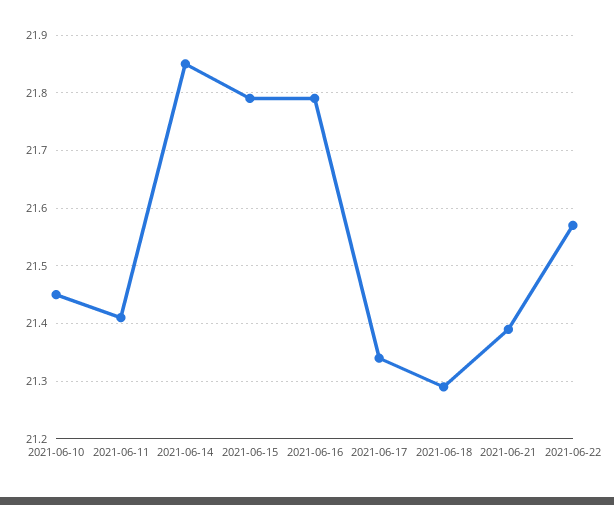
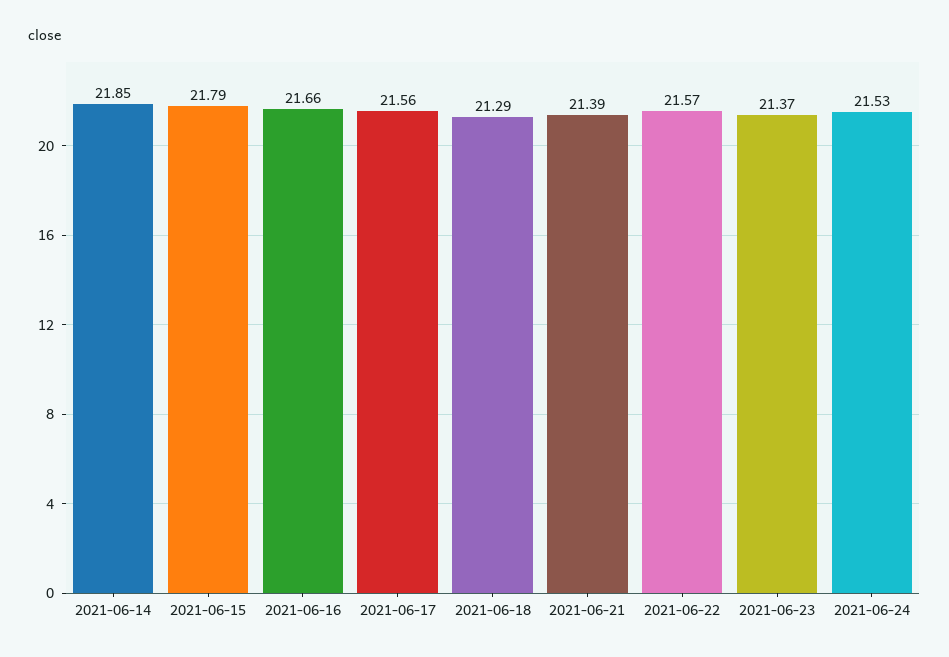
2021-06-10: 21.45 -> none
2021-06-11: 21.4 -> none
2021-06-16: 21.8 -> 21.66
2021-06-17: 21.35 -> 21.56
2021-06-23: none -> 21.37
2021-06-24: none -> 21.53

